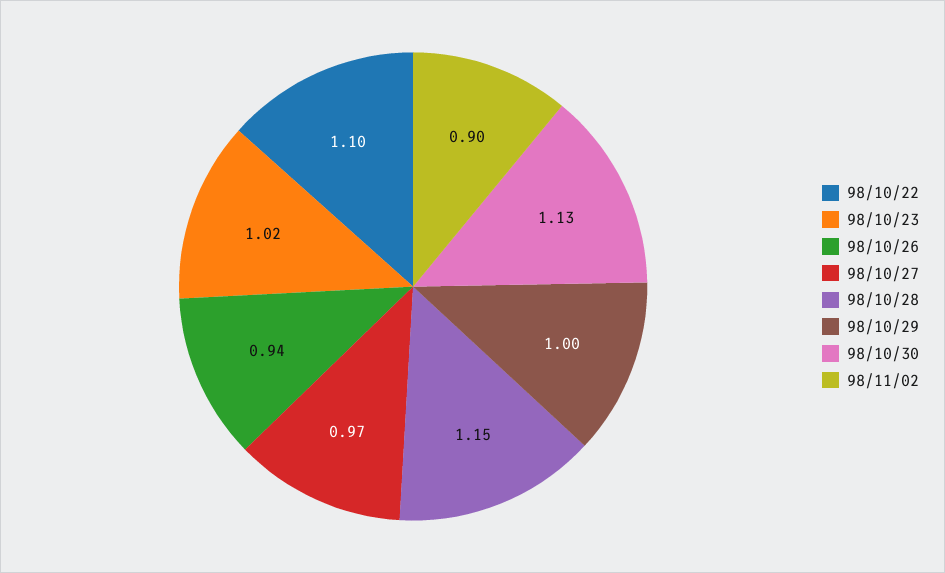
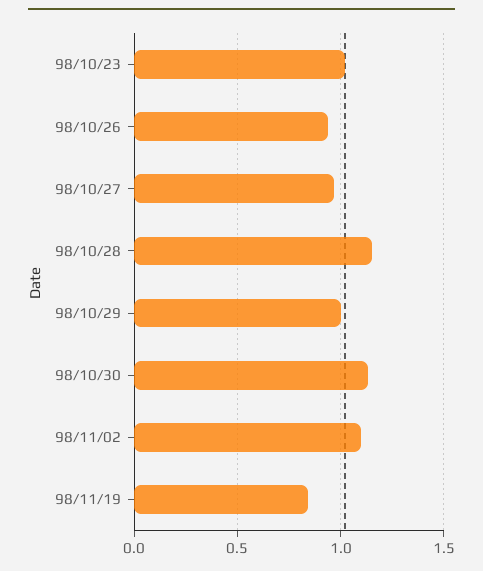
98/10/22: 1.1 -> none
98/11/02: 0.9 -> 1.1
98/11/19: none -> 0.85

